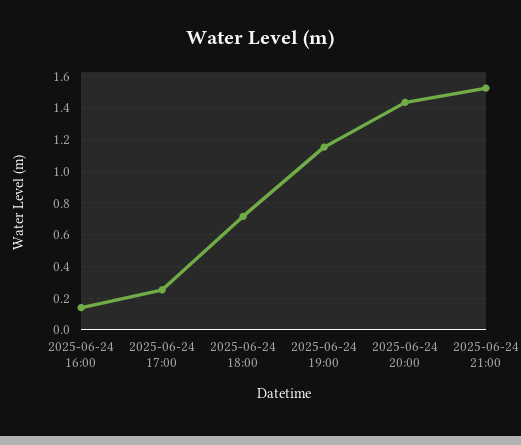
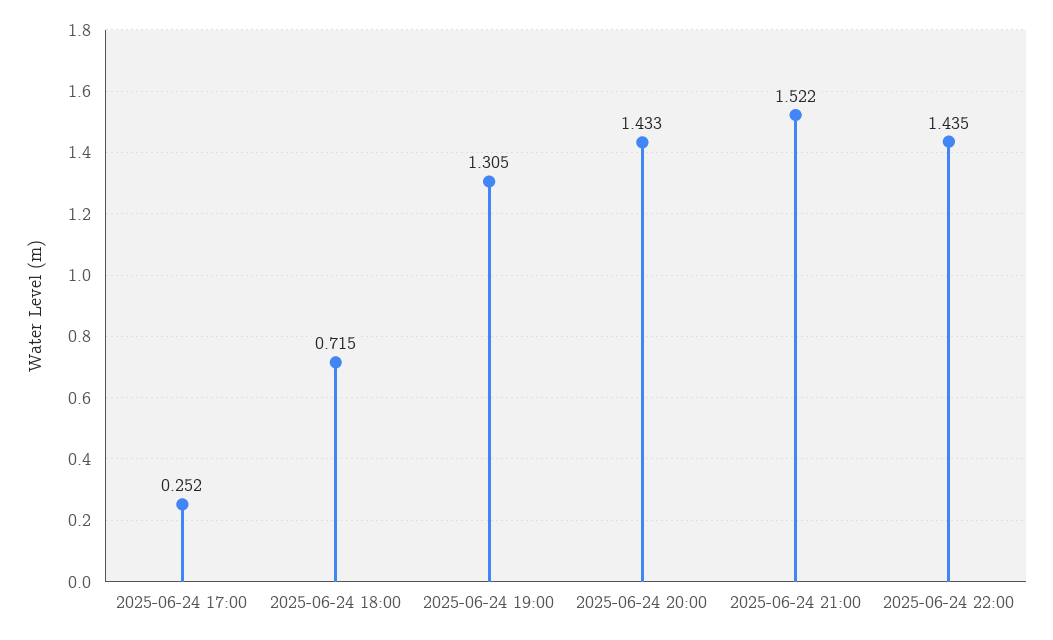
2025-06-24 16:00: 0.15 -> none
2025-06-24 19:00: 1.15 -> 1.305
2025-06-24 22:00: none -> 1.435

